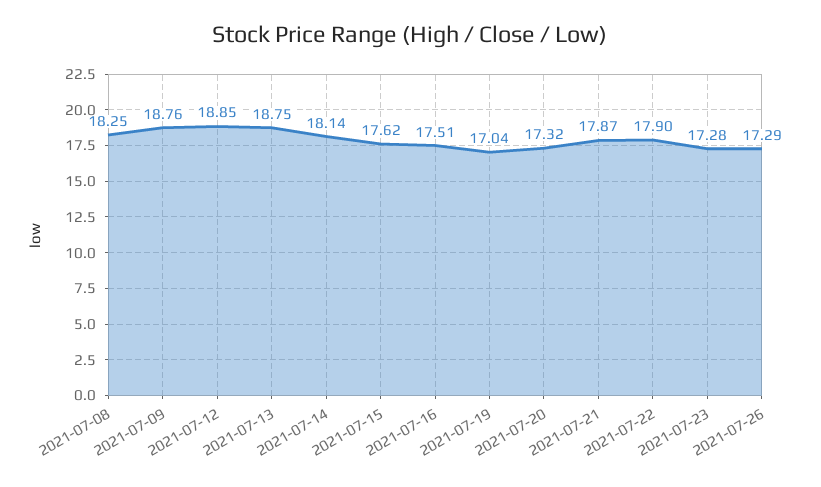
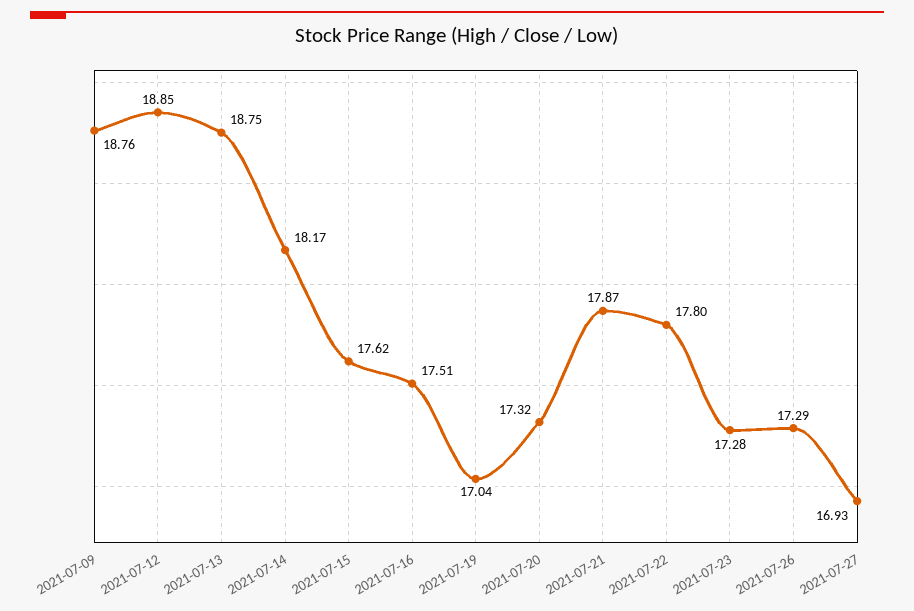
2021-07-08: 18.25 -> none
2021-07-14: 18.14 -> 18.17
2021-07-22: 17.9 -> 17.8
2021-07-27: none -> 16.93

